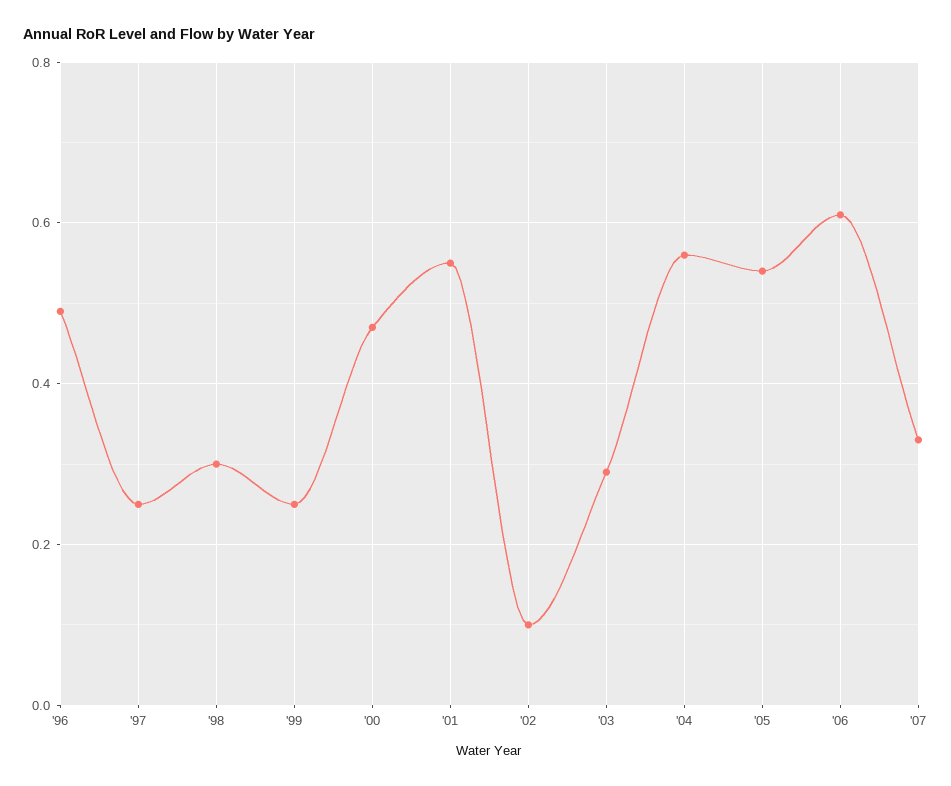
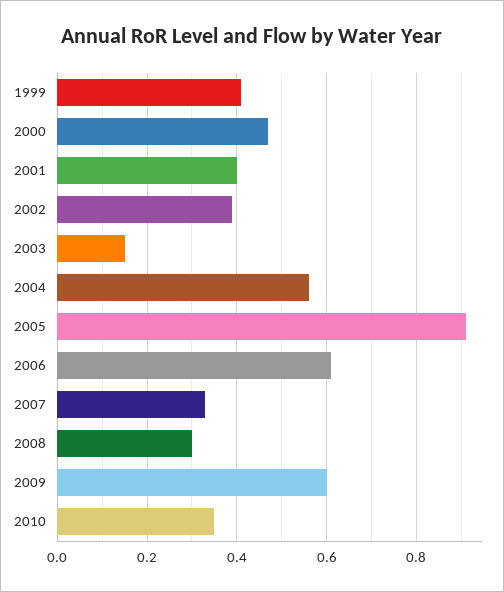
'96: 0.5 -> none
'97: 0.25 -> none
'98: 0.3 -> none
'99: 0.25 -> 0.4
'01: 0.55 -> 0.4
'02: 0.1 -> 0.4
'03: 0.3 -> 0.15
'05: 0.55 -> 0.9
2008: none -> 0.3
2009: none -> 0.6
2010: none -> 0.35

